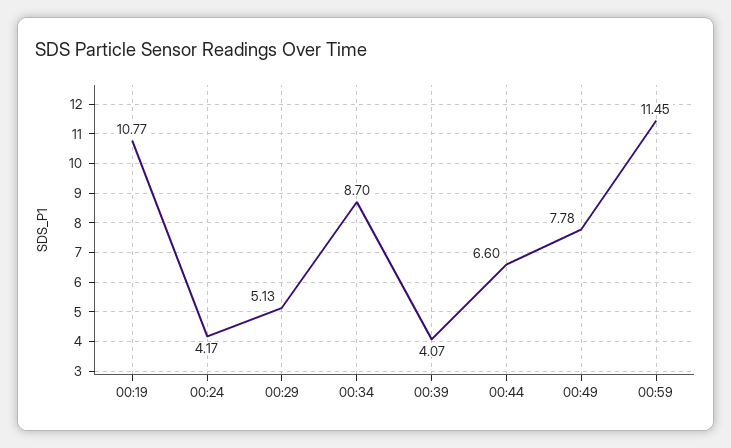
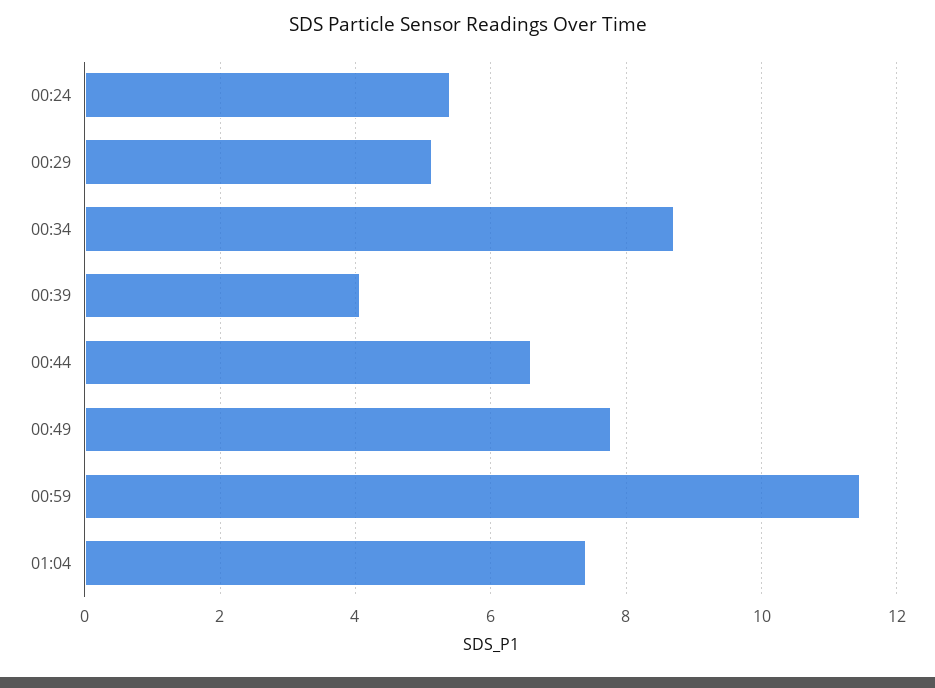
00:19: 10.77 -> none
00:24: 4.17 -> 5.4
01:04: none -> 7.4

